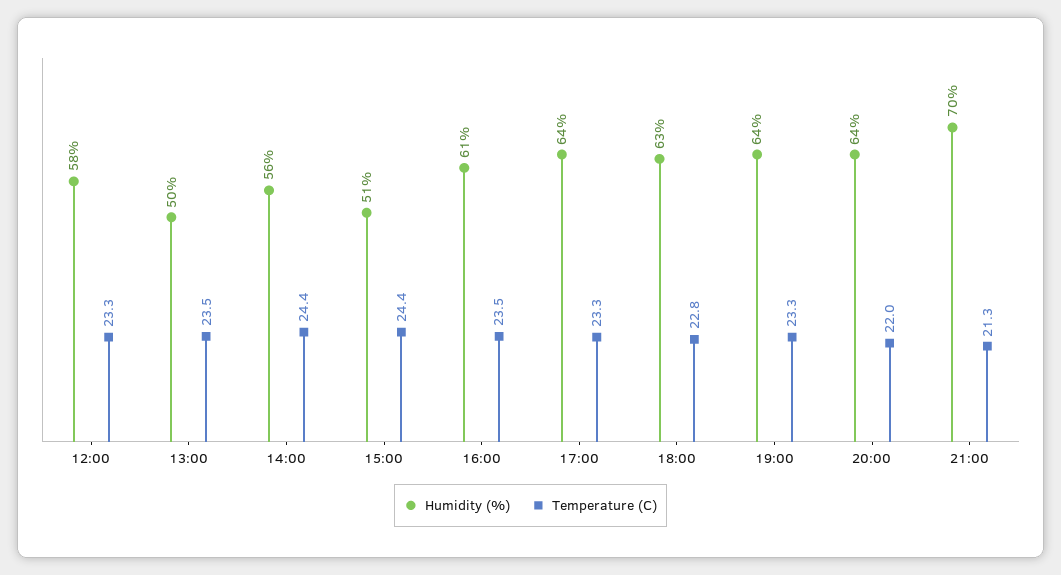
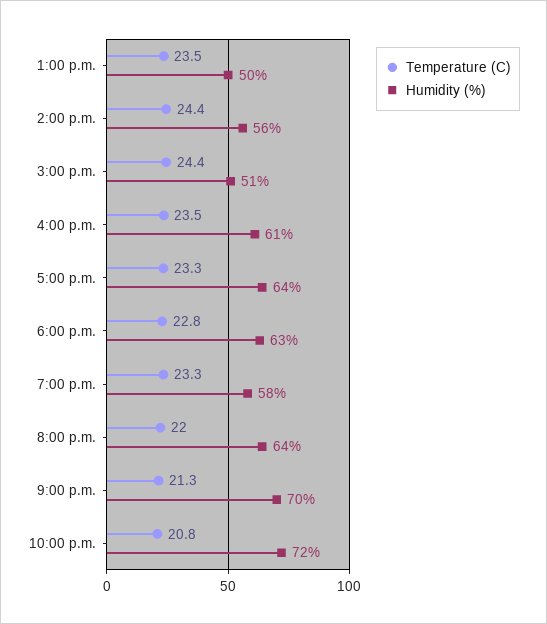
Humidity (%), 12:00: 58 -> none
Temperature (C), 12:00: 23.3 -> none
Humidity (%), 19:00: 64 -> 58
Temperature (C), 10:00 p.m.: none -> 20.8
Humidity (%), 10:00 p.m.: none -> 72

